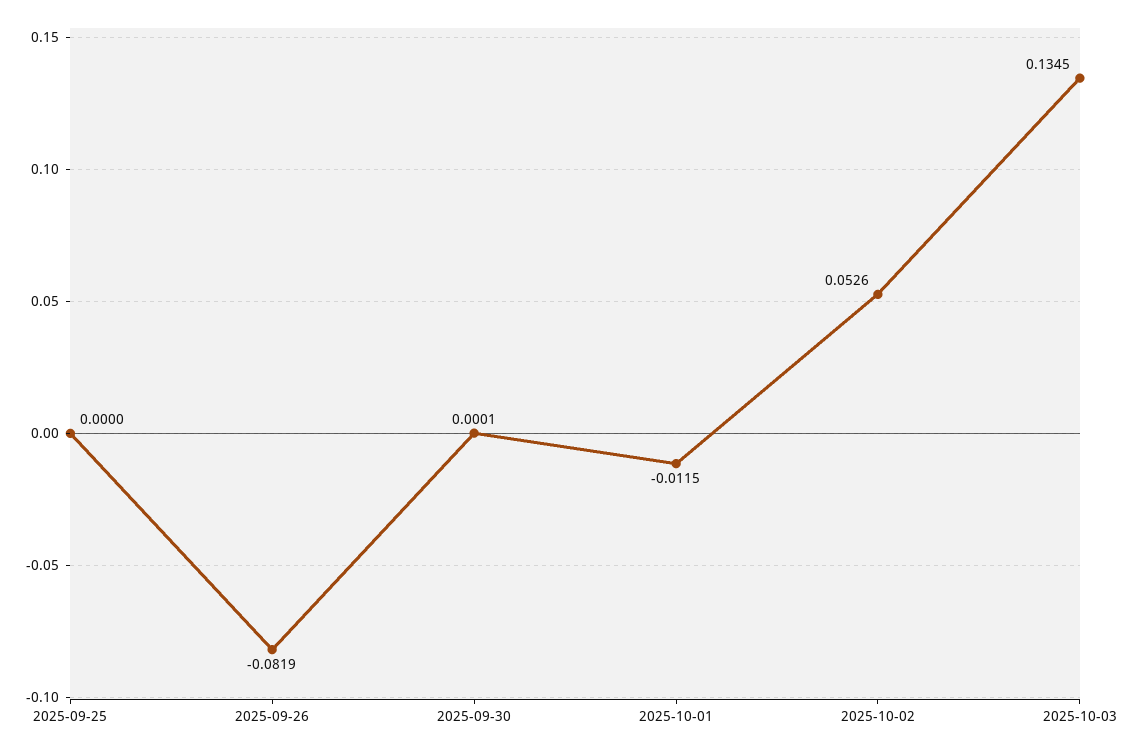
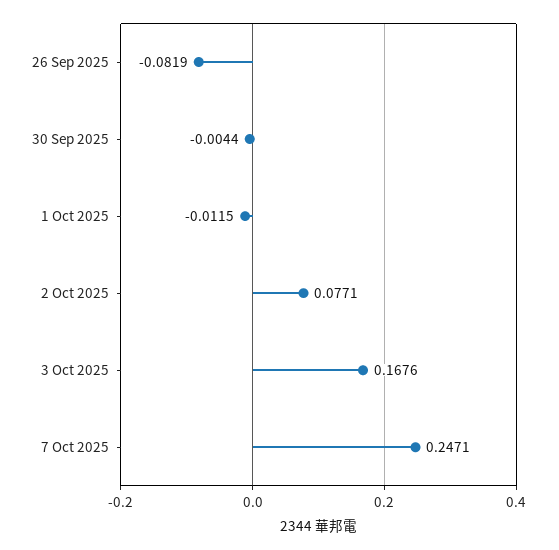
2025-09-25: 0 -> none
2025-09-30: 0.0001 -> -0.0044
2025-10-02: 0.0526 -> 0.0771
2025-10-03: 0.1345 -> 0.1676
7 Oct 2025: none -> 0.2471

